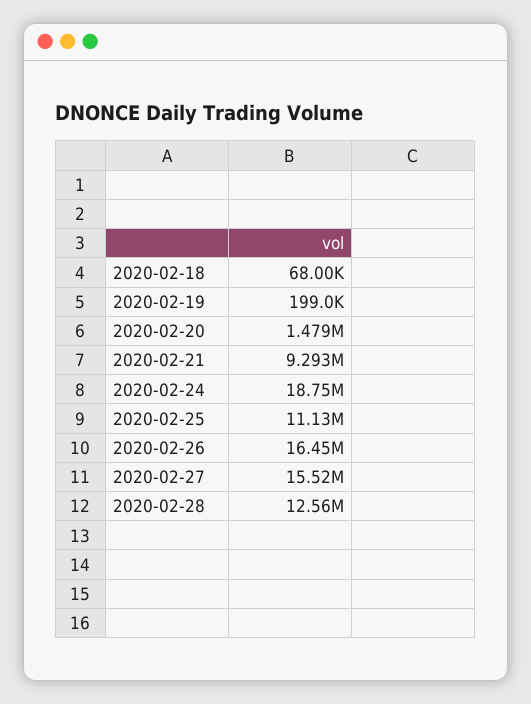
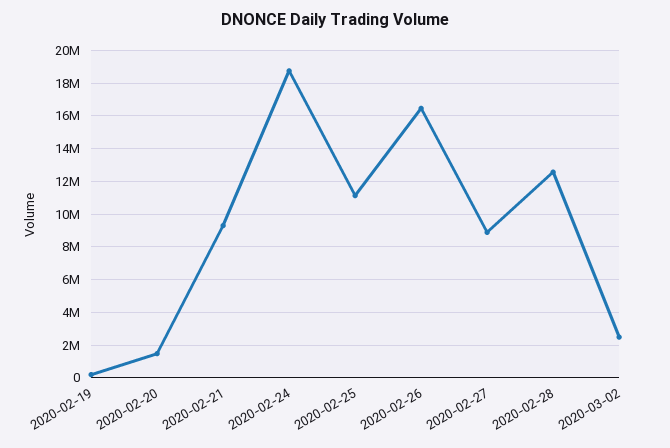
2020-02-18: 68000 -> none
2020-02-27: 15520000 -> 9000000
2020-03-02: none -> 2500000

